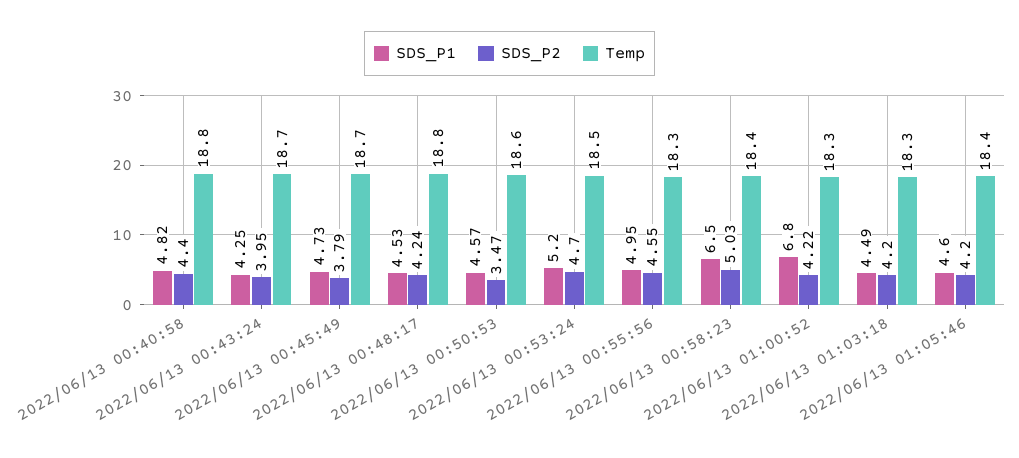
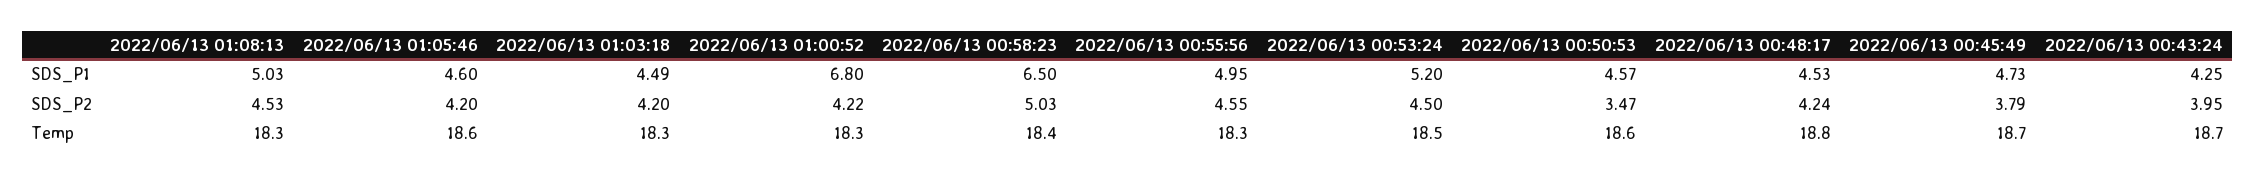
SDS_P1, 2022/06/13 00:40:58: 4.82 -> none
SDS_P2, 2022/06/13 00:40:58: 4.4 -> none
Temp, 2022/06/13 00:40:58: 18.8 -> none
SDS_P2, 2022/06/13 00:53:24: 4.7 -> 4.5
Temp, 2022/06/13 01:05:46: 18.4 -> 18.6
SDS_P1, 2022/06/13 01:08:13: none -> 5.03
SDS_P2, 2022/06/13 01:08:13: none -> 4.53
Temp, 2022/06/13 01:08:13: none -> 18.3

